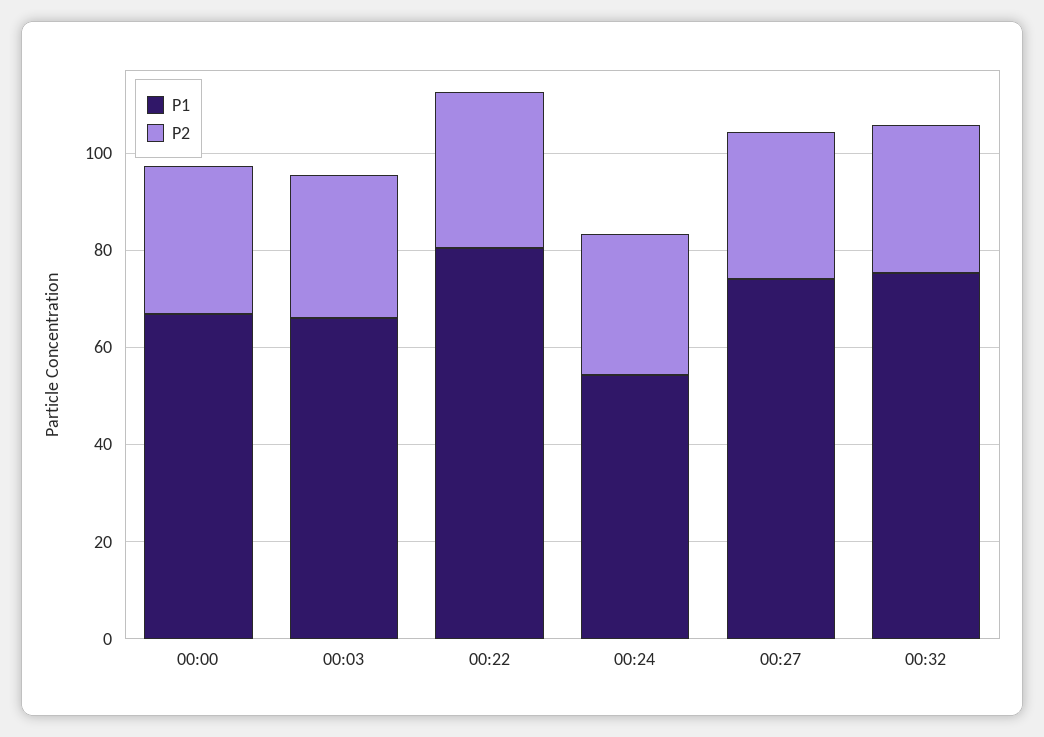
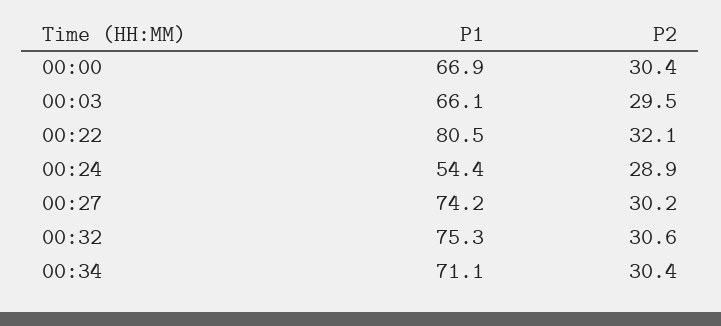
P1, 00:34: none -> 71.1
P2, 00:34: none -> 30.4

